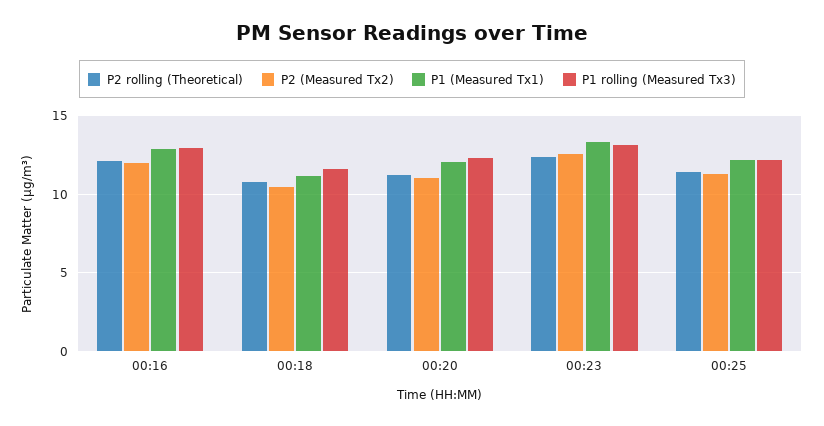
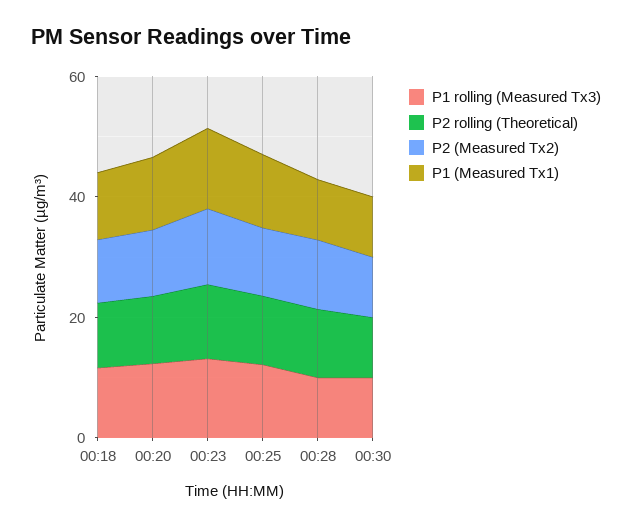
P2 rolling (Theoretical), 00:16: 12 -> none
P2 (Measured Tx2), 00:16: 12 -> none
P1 (Measured Tx1), 00:16: 13 -> none
P1 rolling (Measured Tx3), 00:16: 13 -> none
P1 rolling (Measured Tx3), 00:28: none -> 10
P2 rolling (Theoretical), 00:28: none -> 10
P2 (Measured Tx2), 00:28: none -> 10
P1 (Measured Tx1), 00:28: none -> 10
P1 rolling (Measured Tx3), 00:30: none -> 10
P2 rolling (Theoretical), 00:30: none -> 10
P2 (Measured Tx2), 00:30: none -> 10
P1 (Measured Tx1), 00:30: none -> 10

